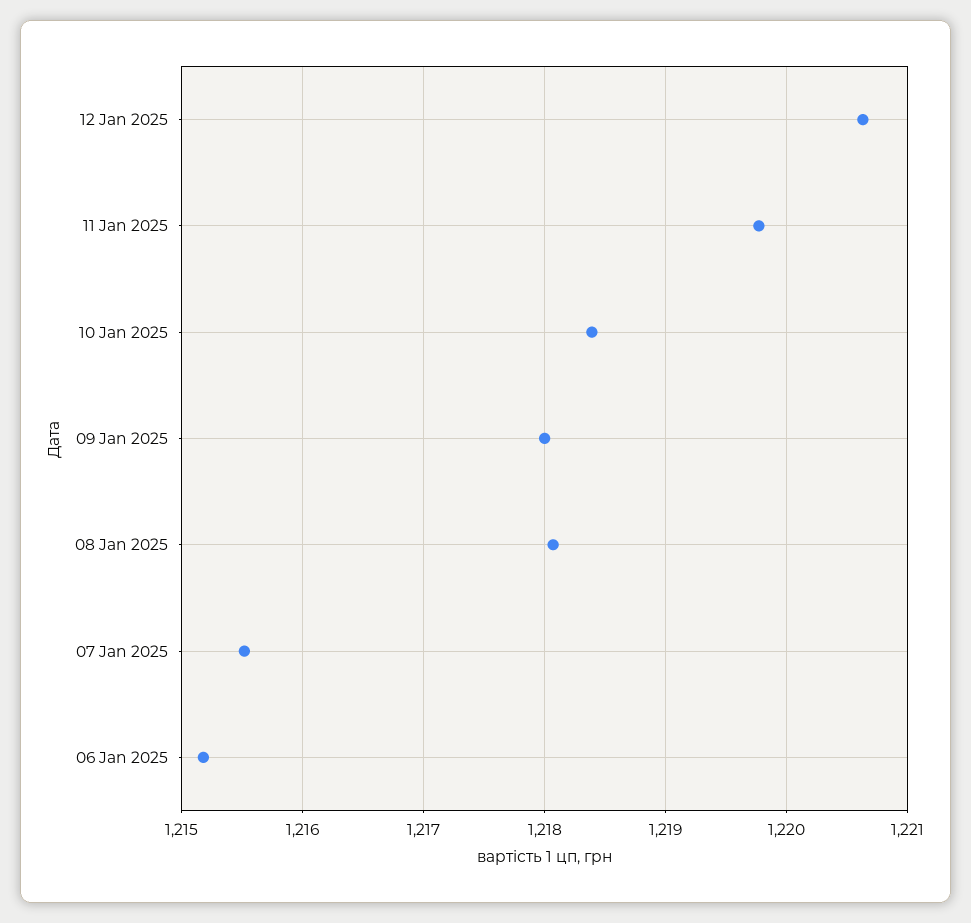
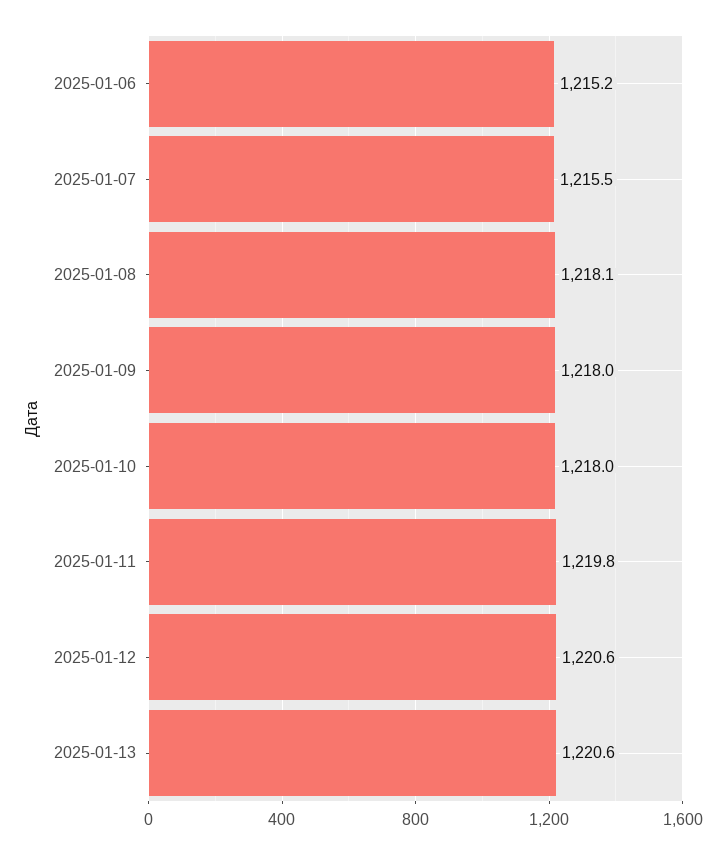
10 Jan 2025: 1218.4 -> 1218
2025-01-13: none -> 1220.6

